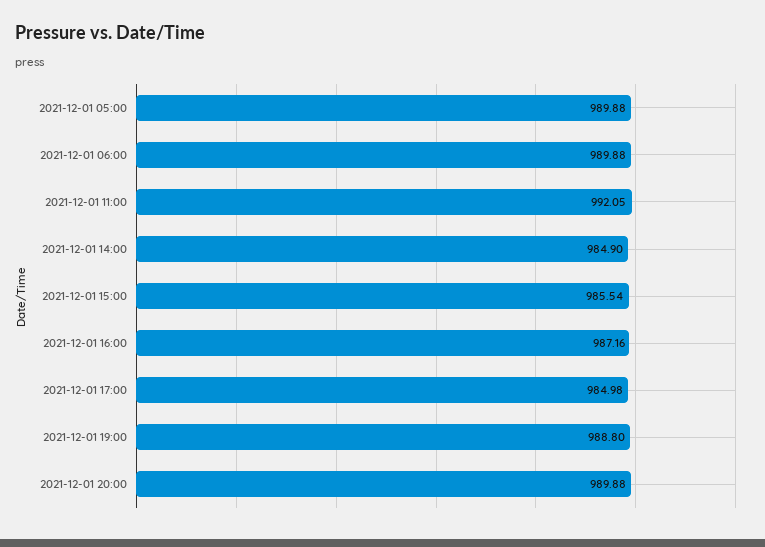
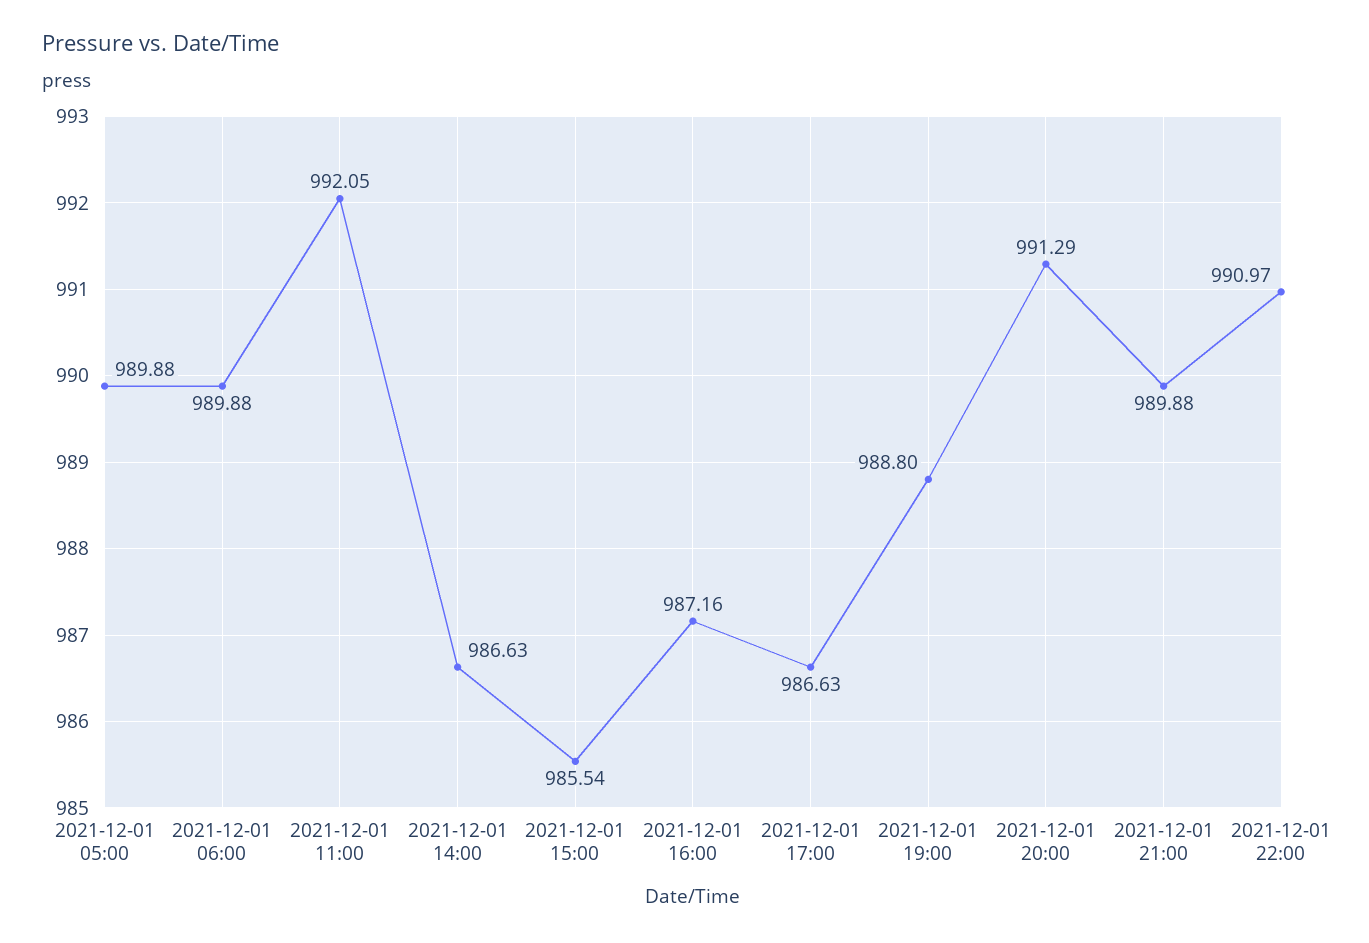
2021-12-01 14:00: 984.9 -> 986.63
2021-12-01 17:00: 984.98 -> 986.63
2021-12-01 20:00: 989.88 -> 991.29
2021-12-01 21:00: none -> 989.88
2021-12-01 22:00: none -> 990.97

